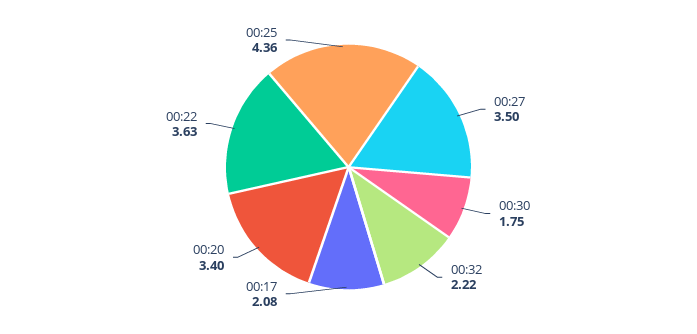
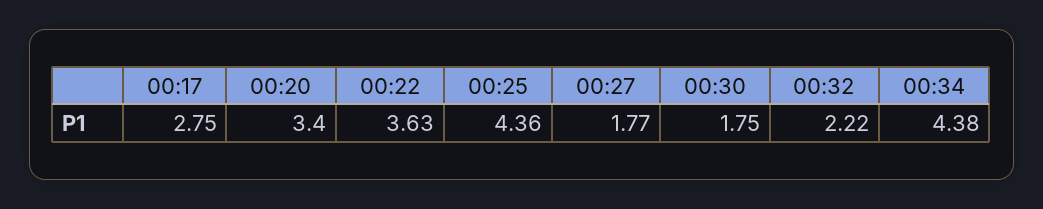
00:27: 3.5 -> 1.77
00:17: 2.08 -> 2.75
00:34: none -> 4.38

